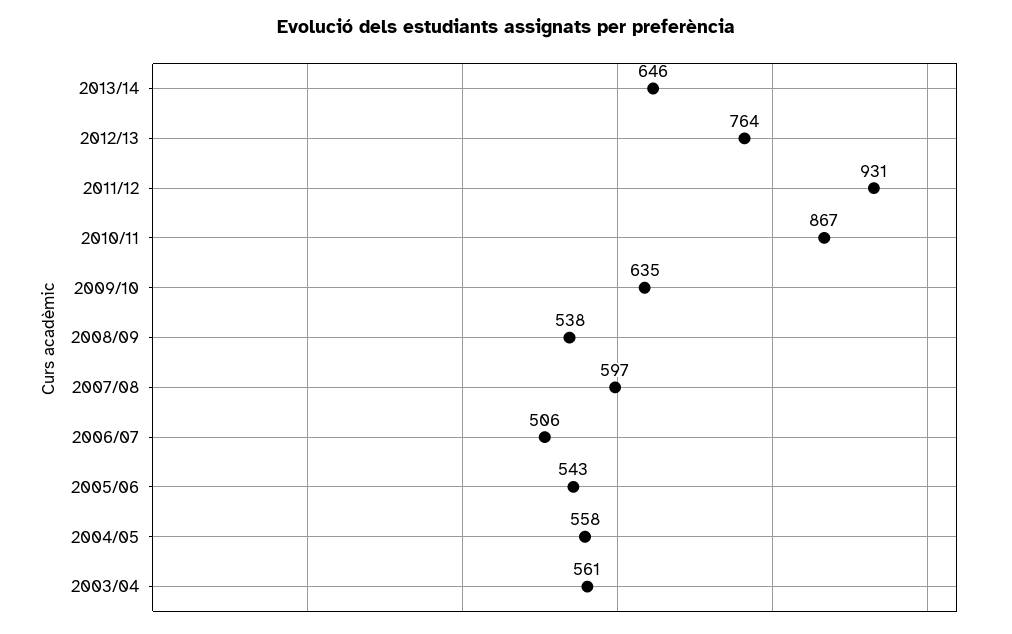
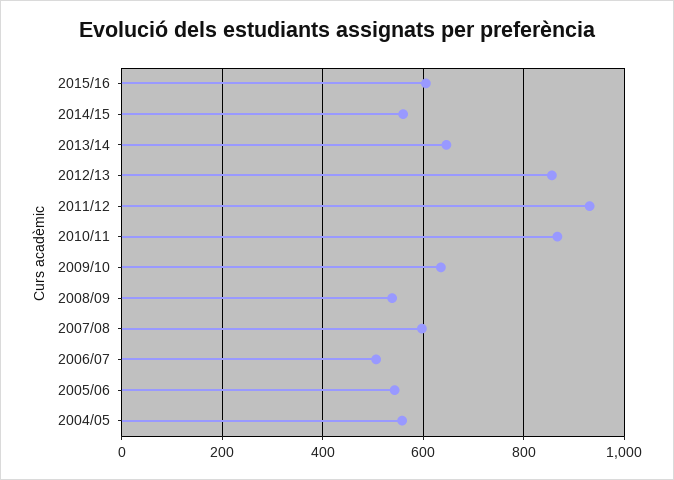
2012/13: 764 -> 860
2003/04: 561 -> none
2015/16: none -> 600
2014/15: none -> 560

